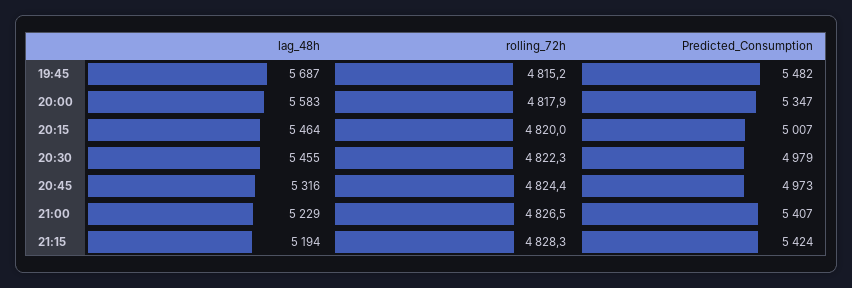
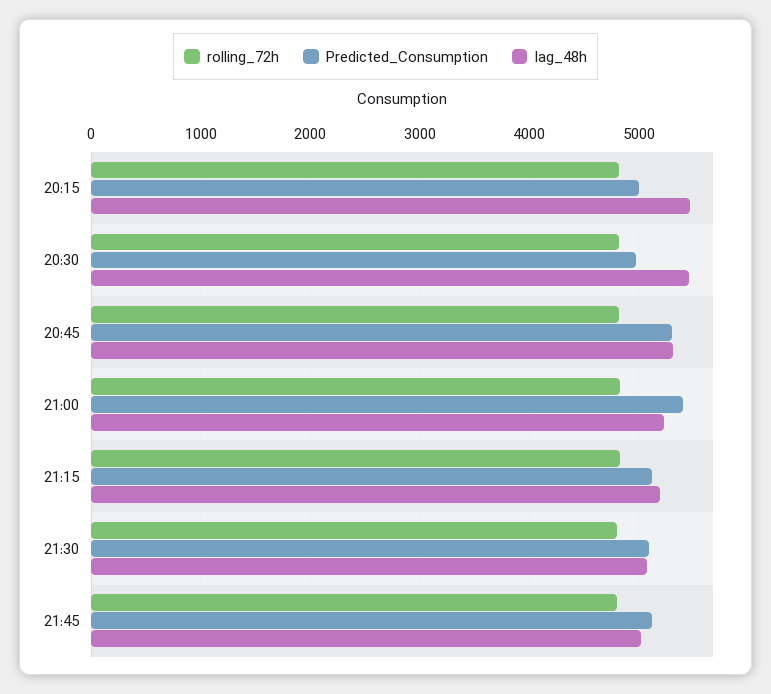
lag_48h, 19:45: 5687 -> none
rolling_72h, 19:45: 4815.2 -> none
Predicted_Consumption, 19:45: 5482 -> none
lag_48h, 20:00: 5583 -> none
rolling_72h, 20:00: 4817.9 -> none
Predicted_Consumption, 20:00: 5347 -> none
Predicted_Consumption, 20:45: 4973 -> 5300
Predicted_Consumption, 21:15: 5424 -> 5100
rolling_72h, 21:30: none -> 4800
Predicted_Consumption, 21:30: none -> 5100
lag_48h, 21:30: none -> 5100
rolling_72h, 21:45: none -> 4800
Predicted_Consumption, 21:45: none -> 5100
lag_48h, 21:45: none -> 5000

